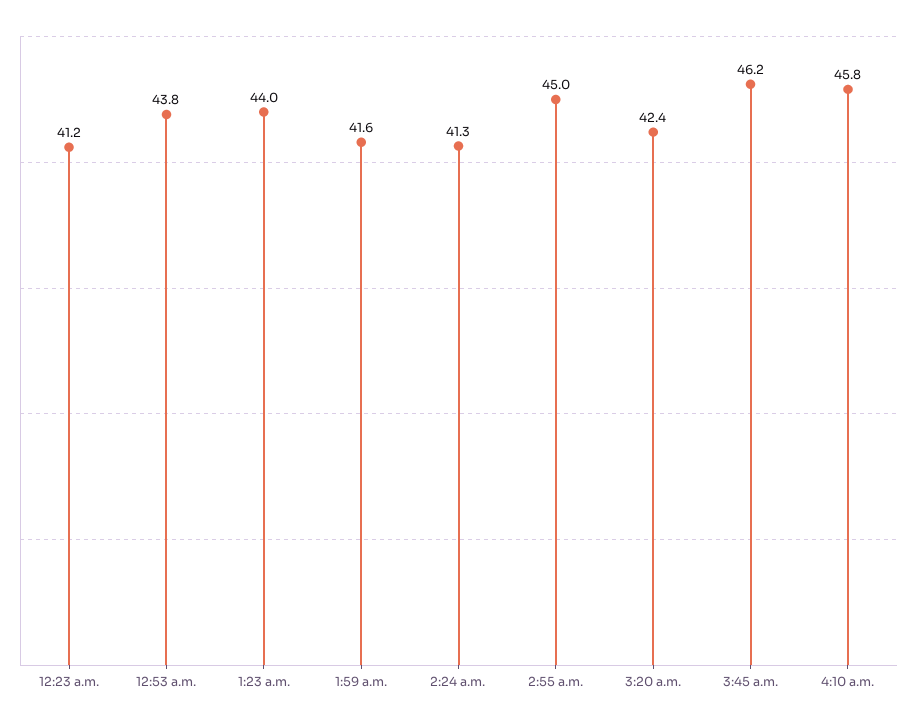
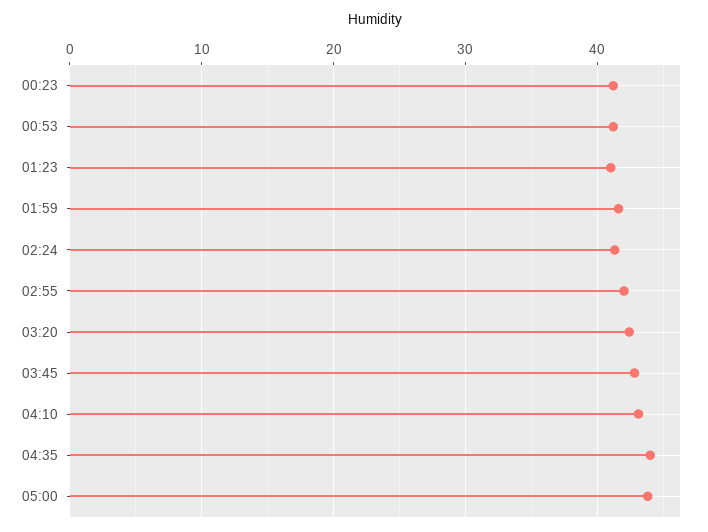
12:53 a.m.: 43.8 -> 41
1:23 a.m.: 44 -> 41
2:55 a.m.: 45 -> 42
3:45 a.m.: 46.2 -> 43
4:10 a.m.: 45.8 -> 43
04:35: none -> 44
05:00: none -> 44

